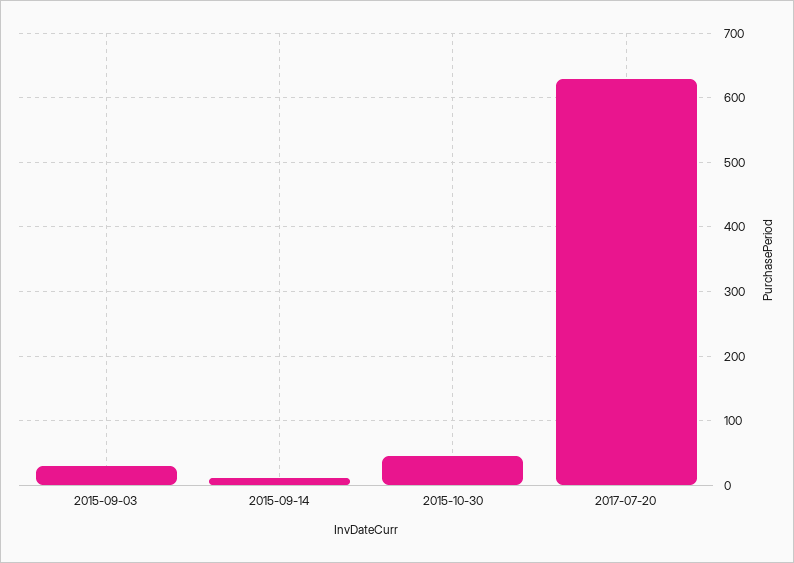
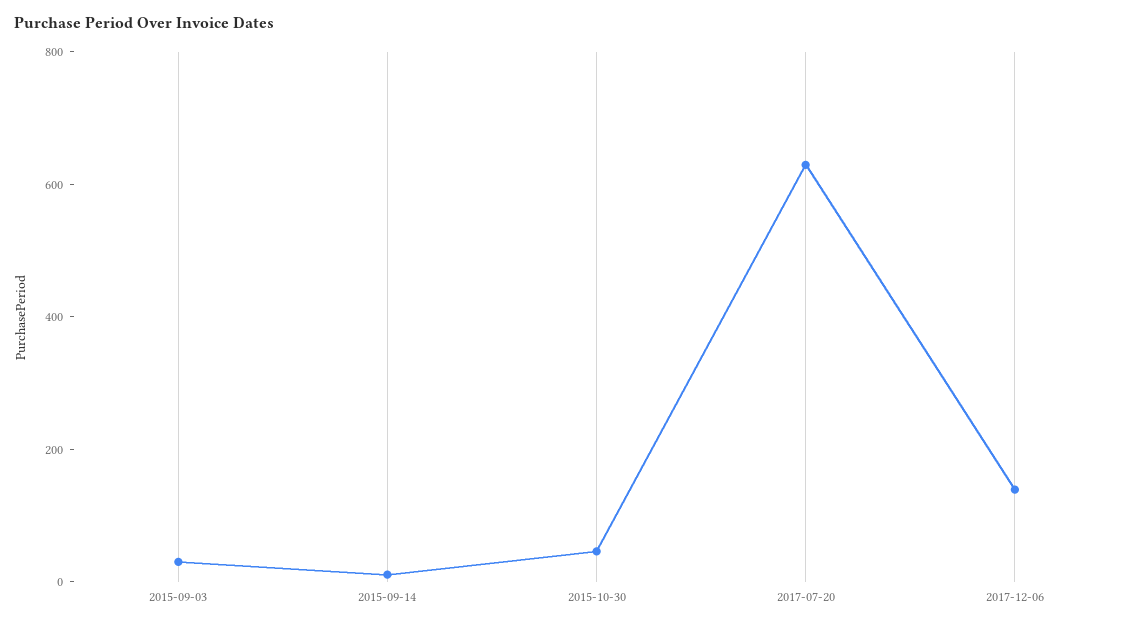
2017-12-06: none -> 150

